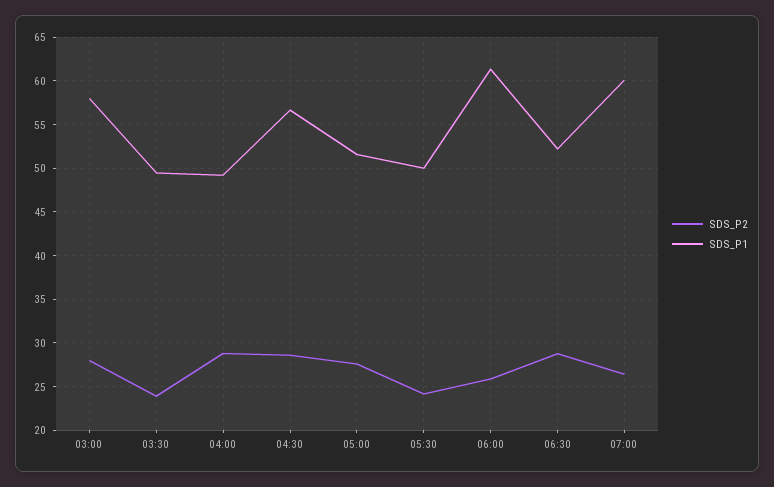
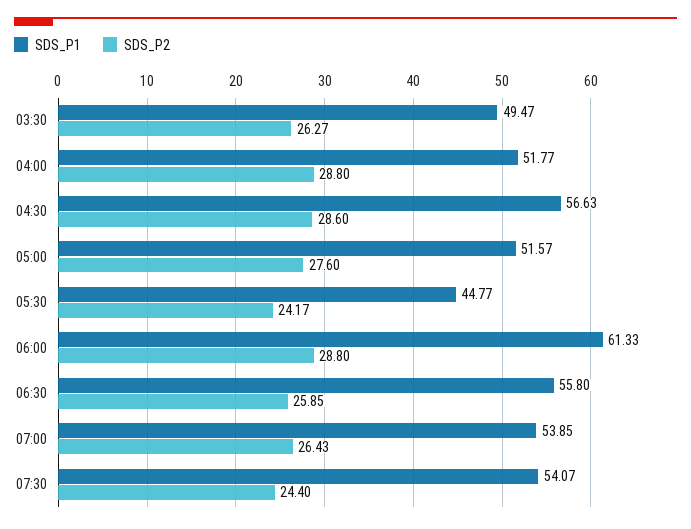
SDS_P2, 03:00: 28 -> none
SDS_P1, 03:00: 58 -> none
SDS_P2, 03:30: 24 -> 26.27
SDS_P1, 04:00: 49 -> 51.77
SDS_P1, 05:30: 50 -> 44.77
SDS_P2, 06:00: 26 -> 28.8
SDS_P2, 06:30: 29 -> 25.85
SDS_P1, 06:30: 52 -> 55.8
SDS_P1, 07:00: 60 -> 53.85
SDS_P1, 07:30: none -> 54.07
SDS_P2, 07:30: none -> 24.4

